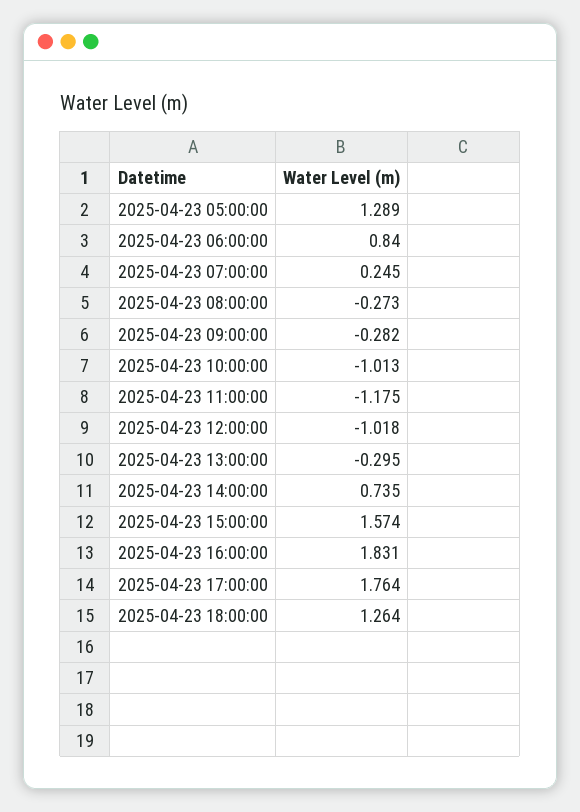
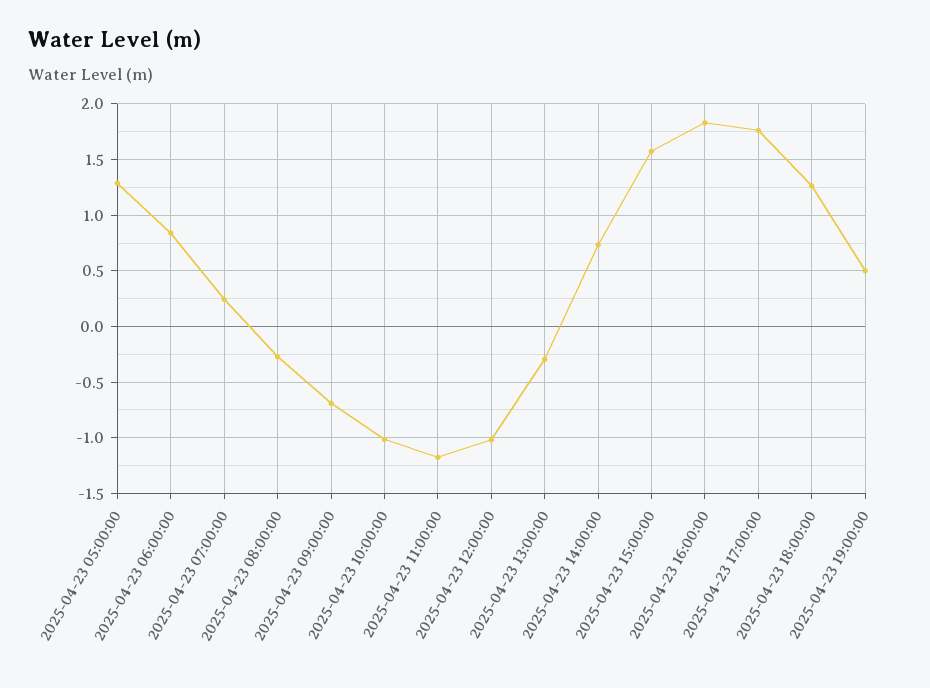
2025-04-23 09:00:00: -0.282 -> -0.7
2025-04-23 19:00:00: none -> 0.5

